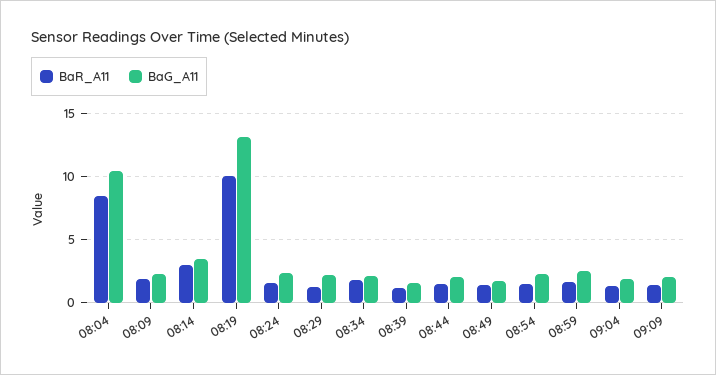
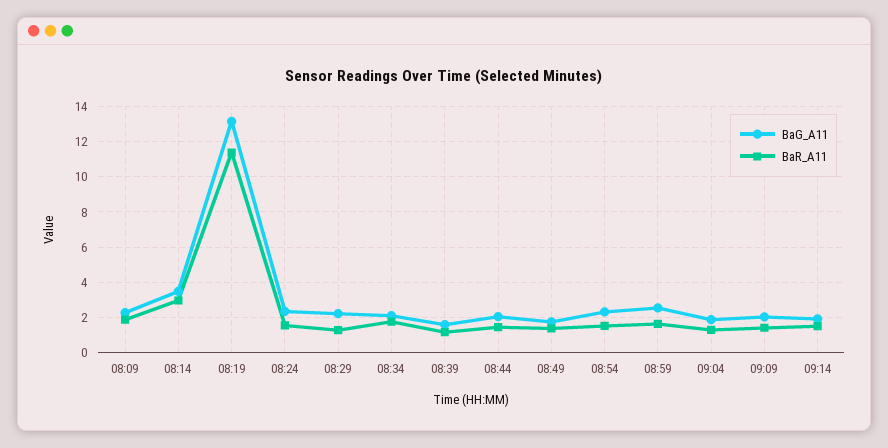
BaR_A11, 08:04: 8.5 -> none
BaG_A11, 08:04: 10.5 -> none
BaR_A11, 08:19: 10 -> 11.5
BaG_A11, 09:14: none -> 2
BaR_A11, 09:14: none -> 1.5

